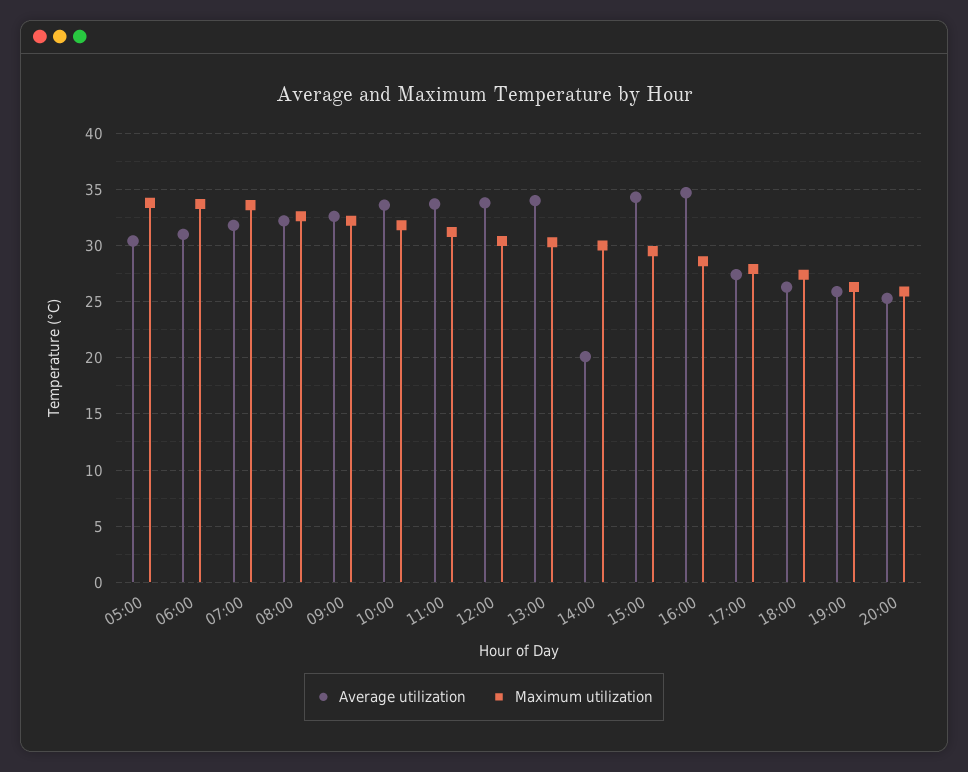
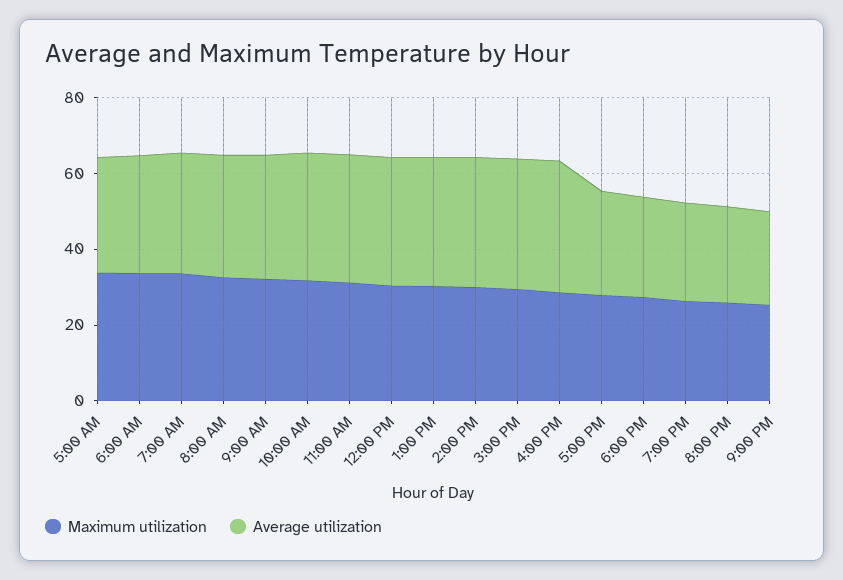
Average utilization, 14:00: 20 -> 35
Maximum utilization, 9:00 PM: none -> 25
Average utilization, 9:00 PM: none -> 25

